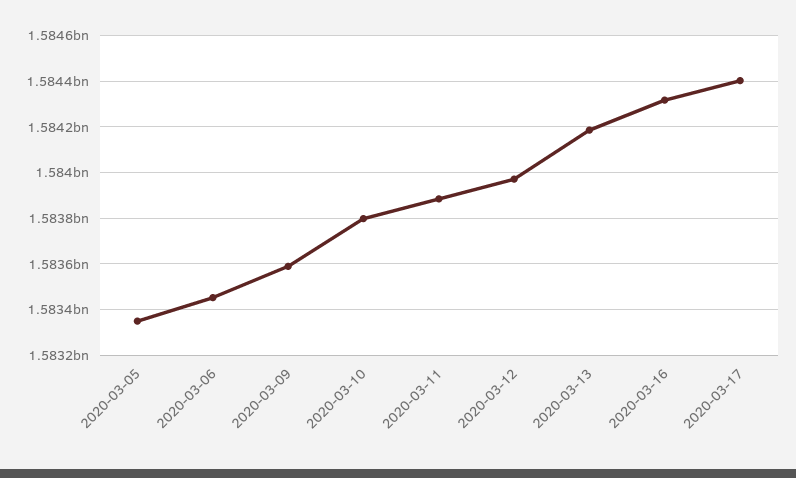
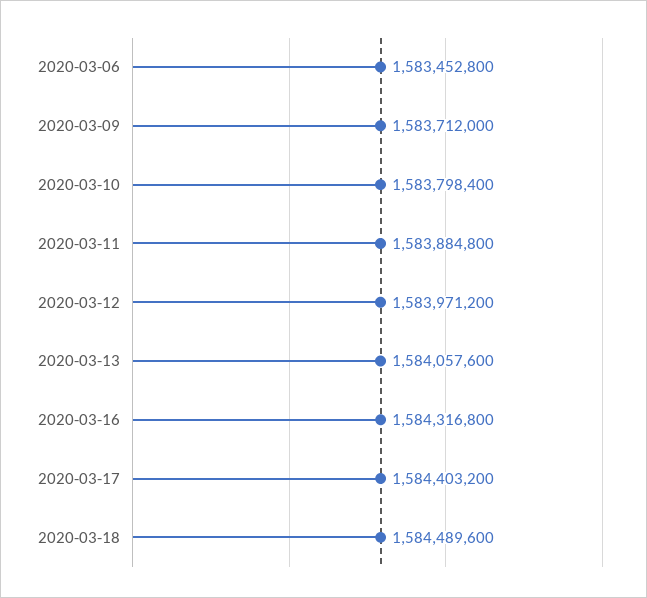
2020-03-05: 1583350000 -> none
2020-03-09: 1583600000 -> 1583712000
2020-03-13: 1584200000 -> 1584057600
2020-03-18: none -> 1584489600

